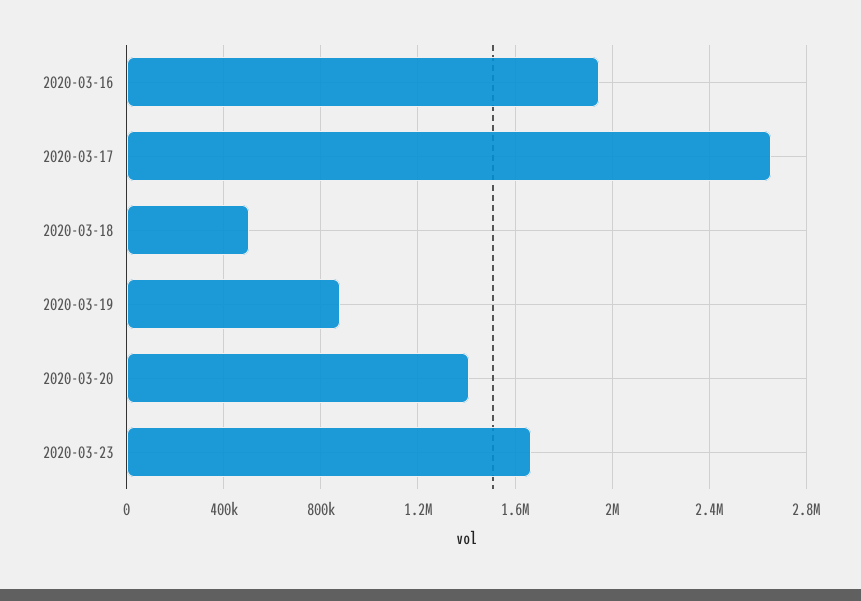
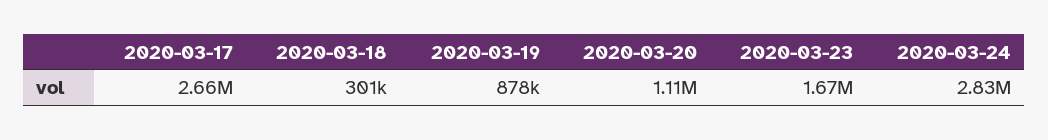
2020-03-16: 1950000 -> none
2020-03-18: 500000 -> 301000
2020-03-20: 1400000 -> 1110000
2020-03-24: none -> 2830000

